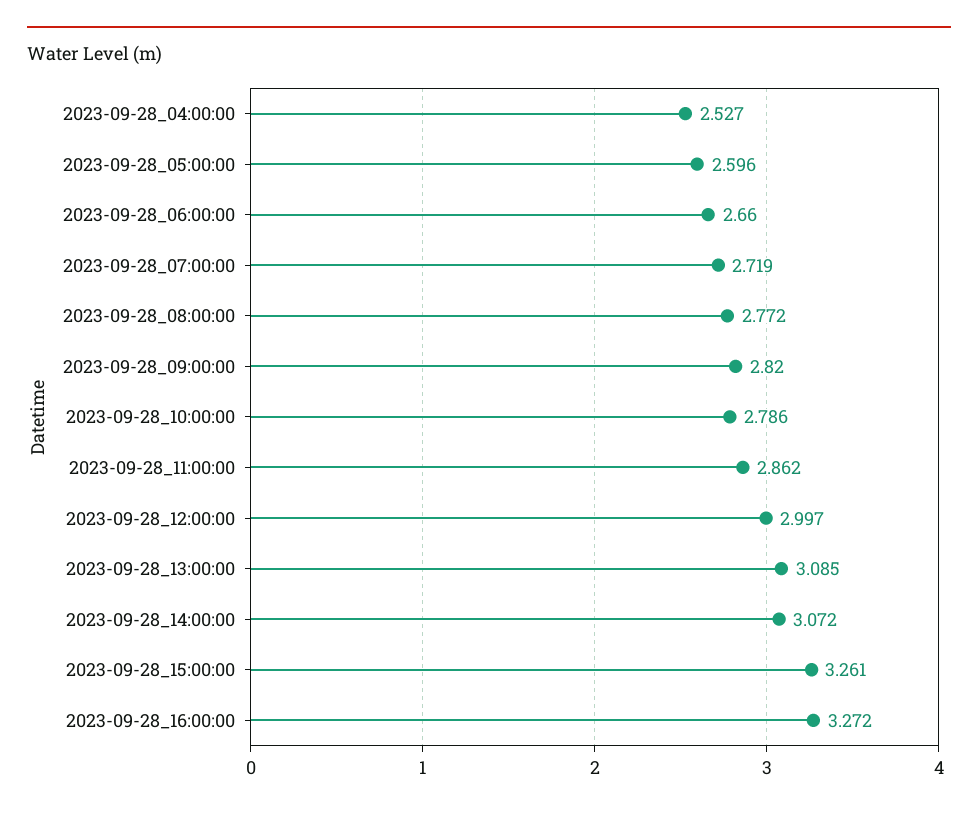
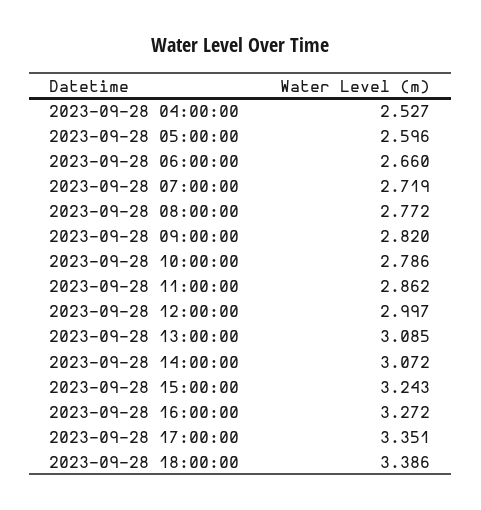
2023-09-28_15:00:00: 3.261 -> 3.243
2023-09-28 17:00:00: none -> 3.351
2023-09-28 18:00:00: none -> 3.386

